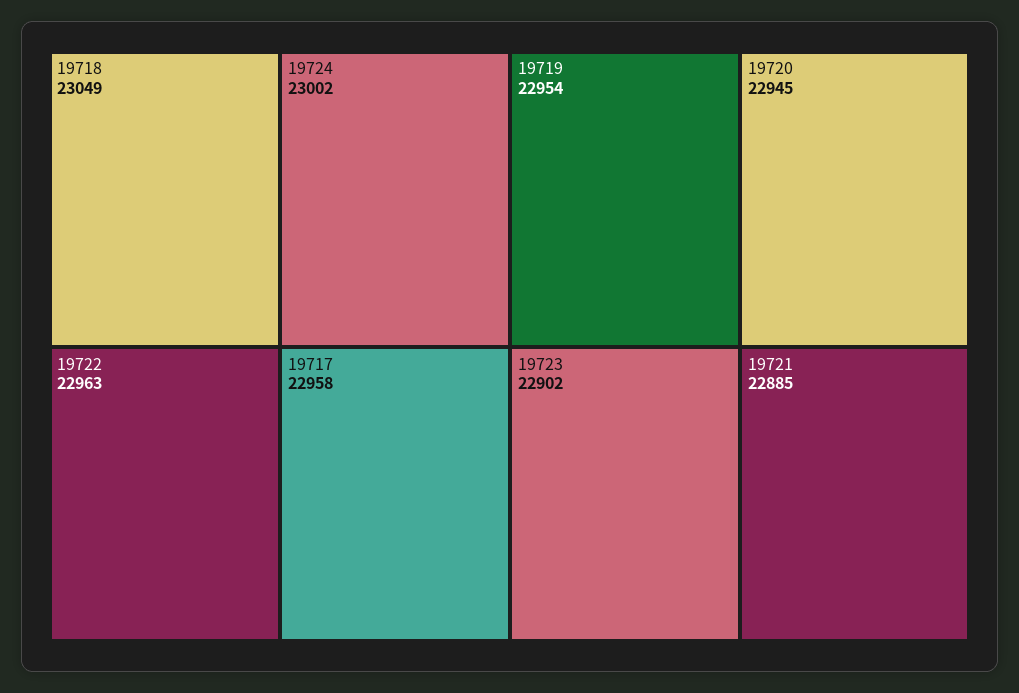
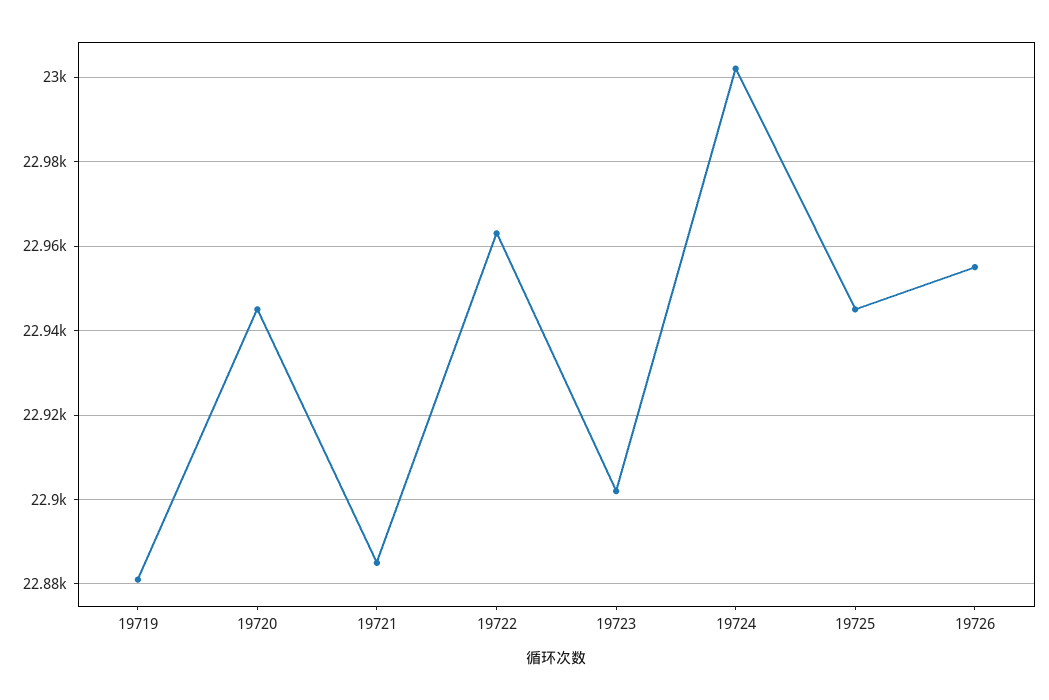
19718: 23049 -> none
19717: 22958 -> none
19719: 22954 -> 22880
19725: none -> 22945
19726: none -> 22955

